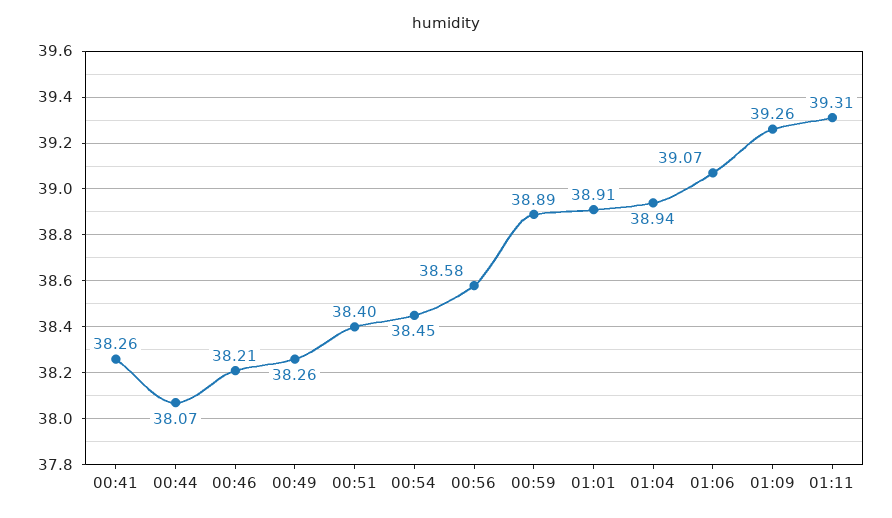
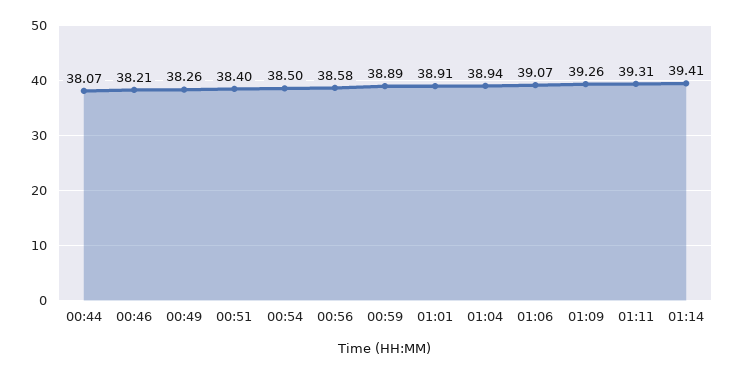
00:41: 38.26 -> none
00:54: 38.45 -> 38.5
01:14: none -> 39.41

